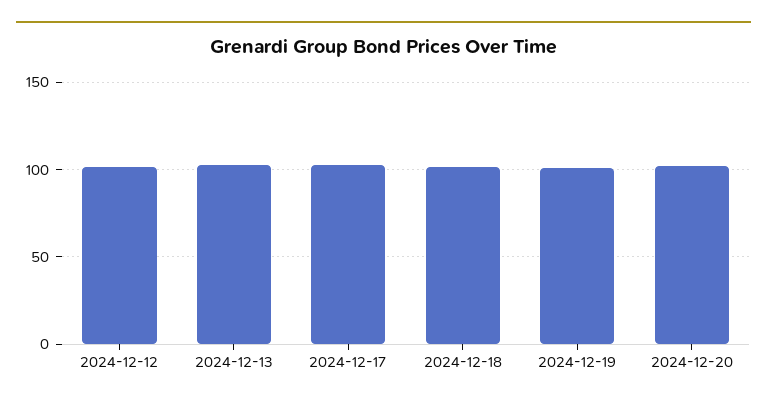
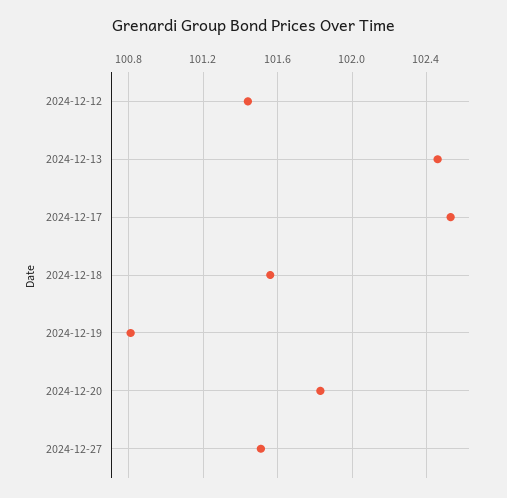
2024-12-27: none -> 101.5

